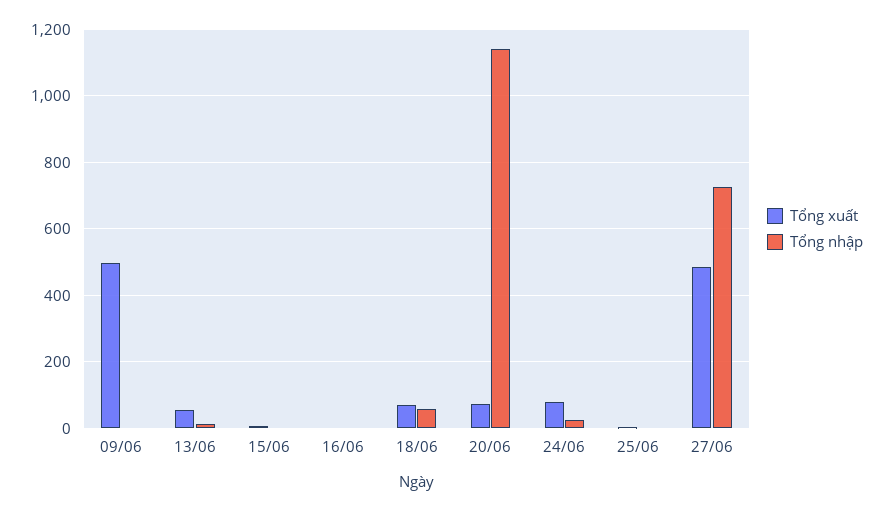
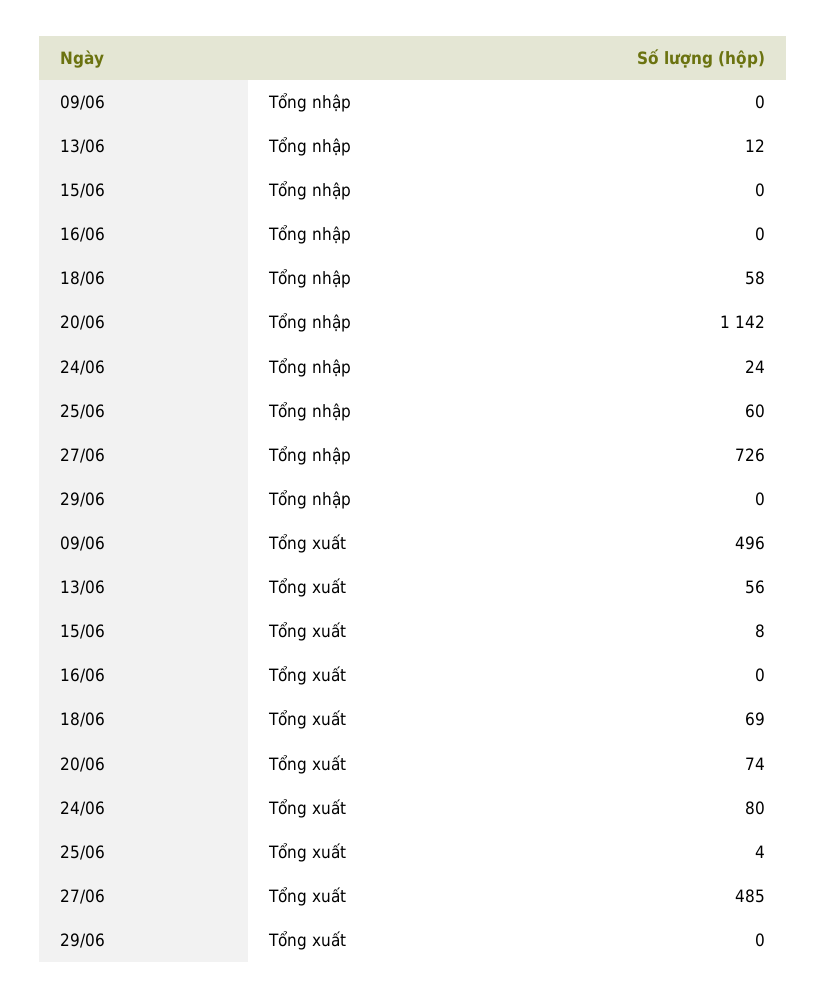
Tổng nhập, 25/06: 0 -> 60
Tổng nhập, 29/06: none -> 0
Tổng xuất, 29/06: none -> 0

